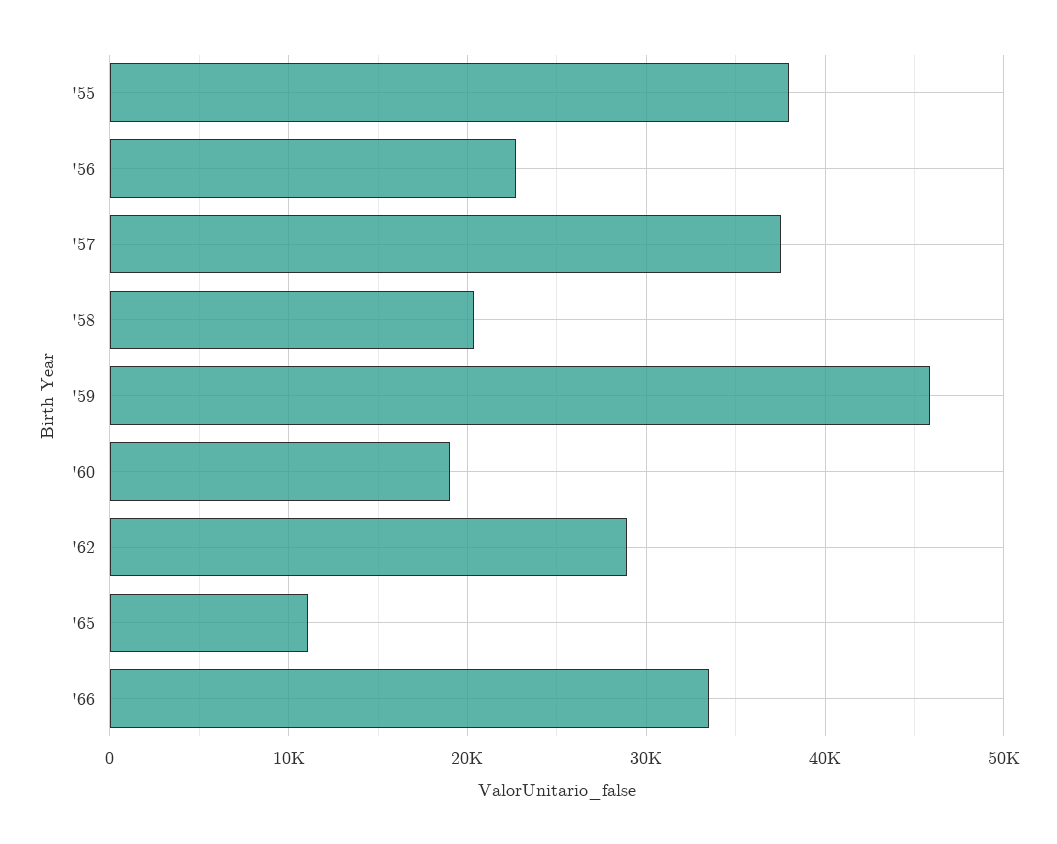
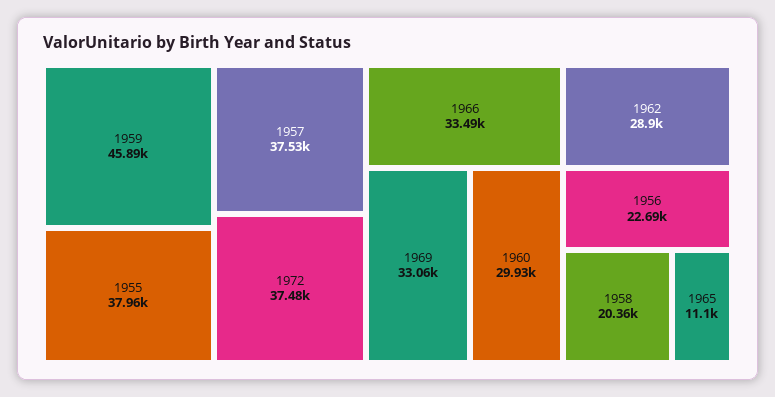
'60: 19000 -> 29930
1972: none -> 37480
1969: none -> 33060

